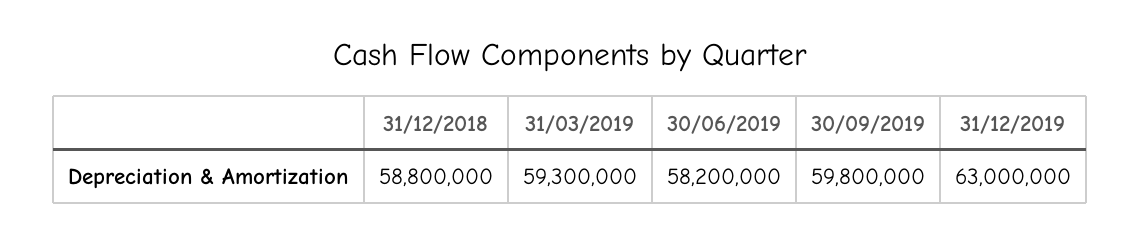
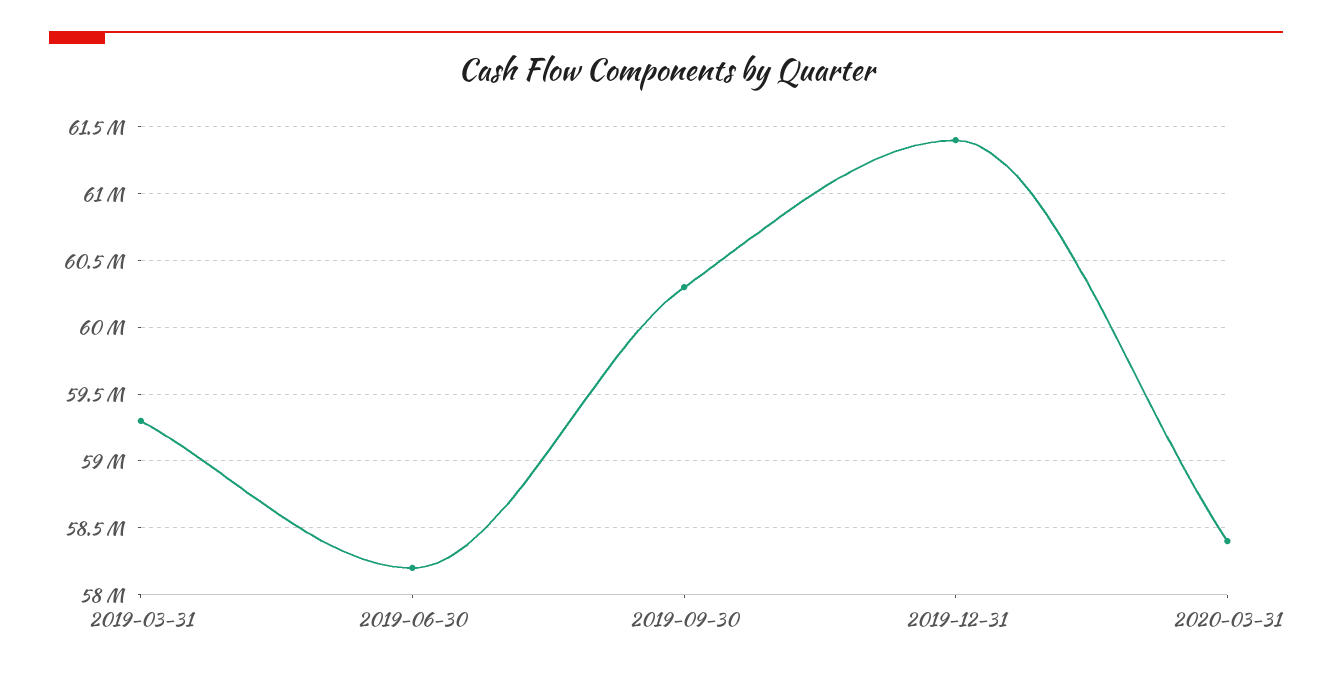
31/12/2018: 58800000 -> none
30/09/2019: 59800000 -> 60300000
31/12/2019: 63000000 -> 61400000
2020-03-31: none -> 58400000

